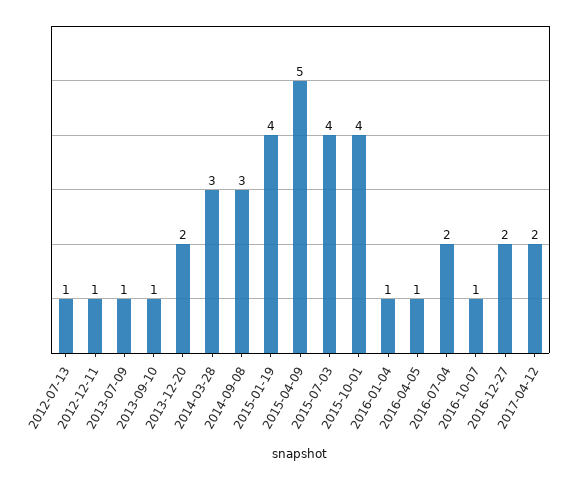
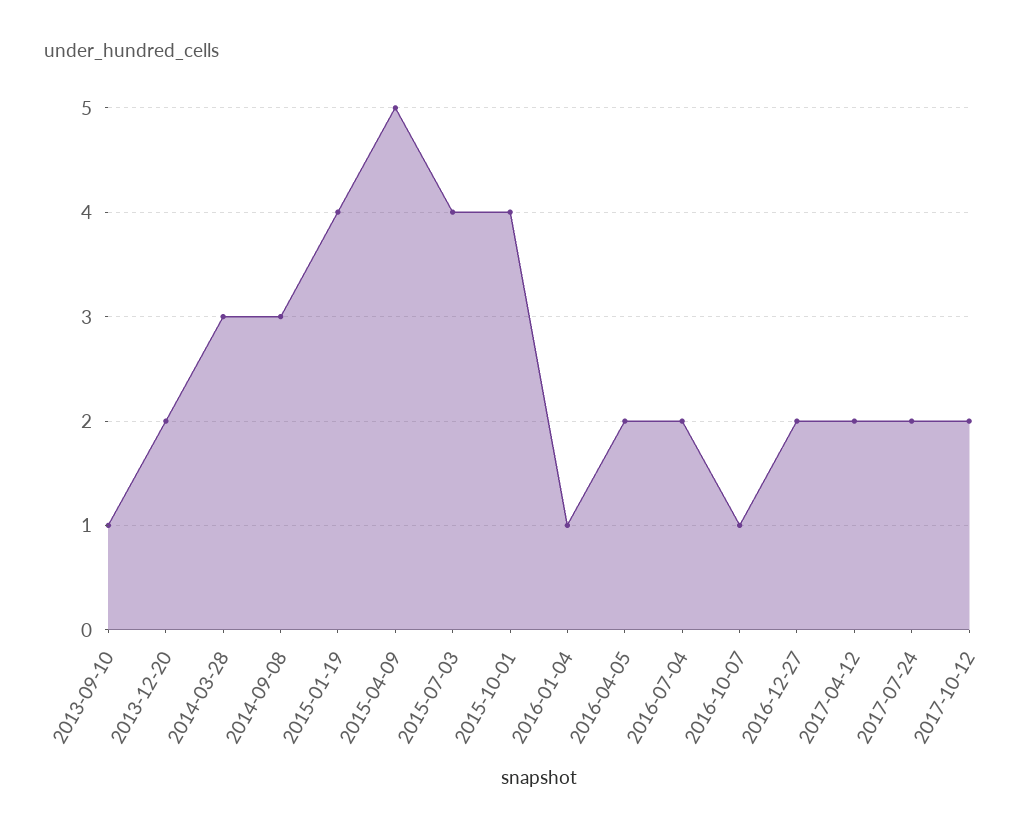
2012-07-13: 1 -> none
2012-12-11: 1 -> none
2013-07-09: 1 -> none
2016-04-05: 1 -> 2
2017-07-24: none -> 2
2017-10-12: none -> 2

